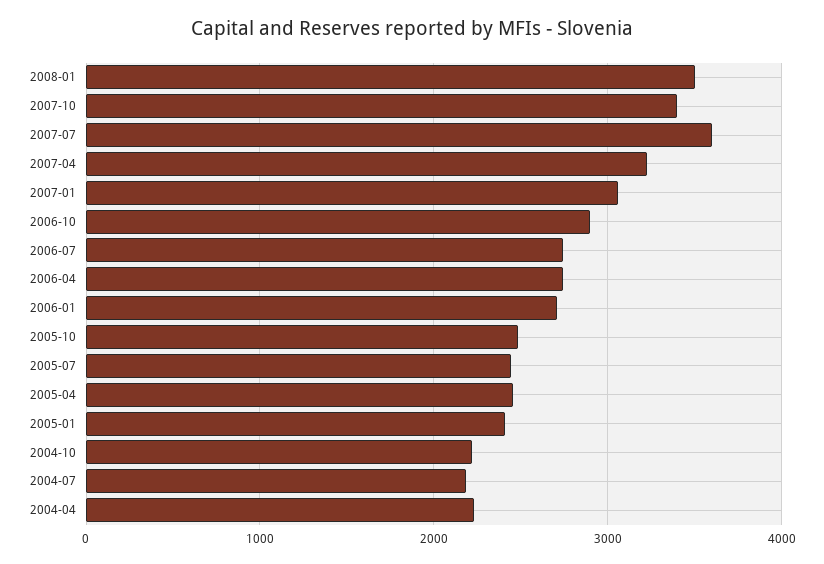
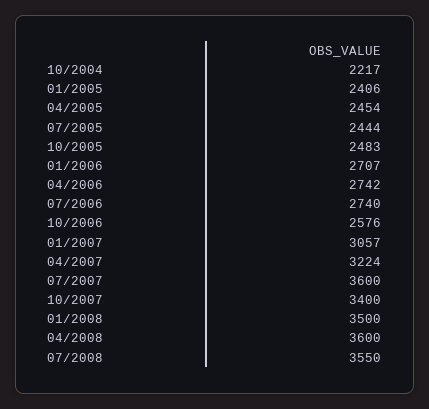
2006-10: 2900 -> 2576
2004-07: 2200 -> none
2004-04: 2200 -> none
04/2008: none -> 3600
07/2008: none -> 3550

